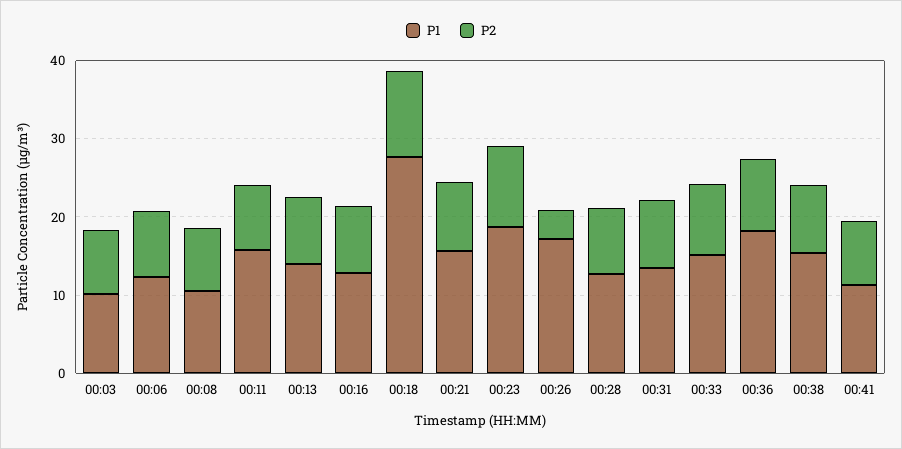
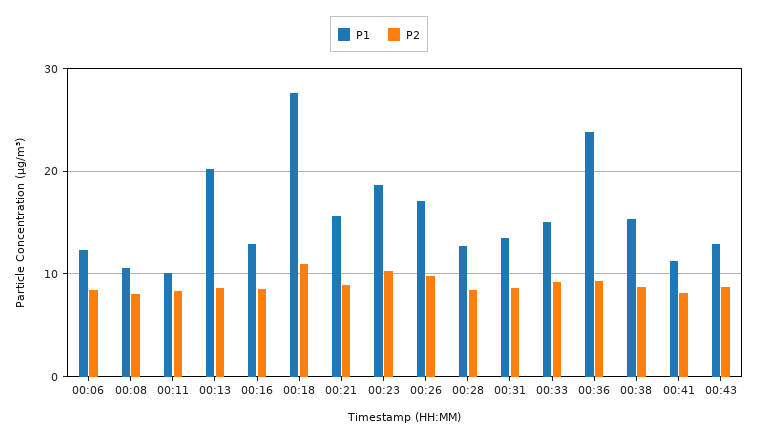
P1, 00:03: 10 -> none
P2, 00:03: 8 -> none
P1, 00:11: 16 -> 10
P1, 00:13: 14 -> 20
P2, 00:26: 4 -> 10
P1, 00:36: 18 -> 24
P1, 00:43: none -> 13
P2, 00:43: none -> 9

